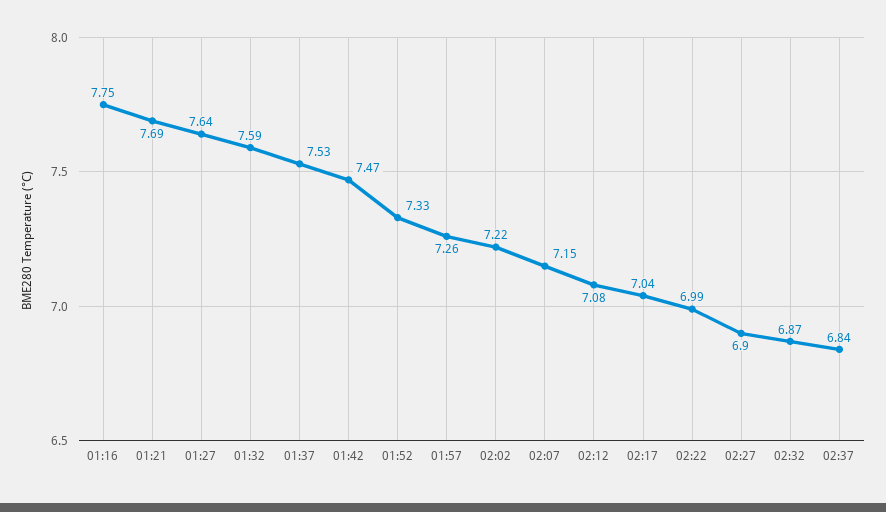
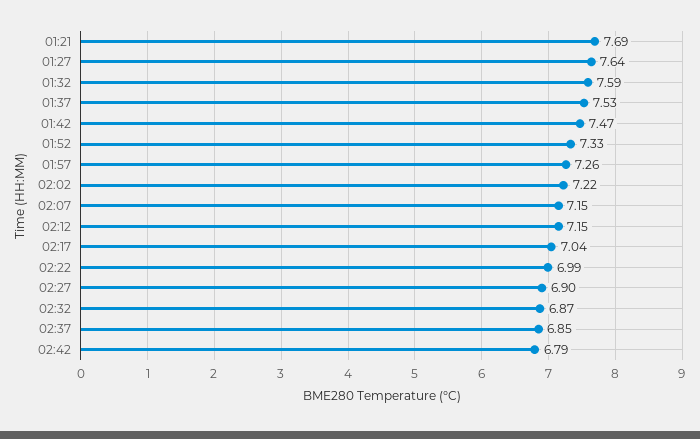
01:16: 7.75 -> none
02:12: 7.08 -> 7.15
02:37: 6.84 -> 6.85
02:42: none -> 6.79

